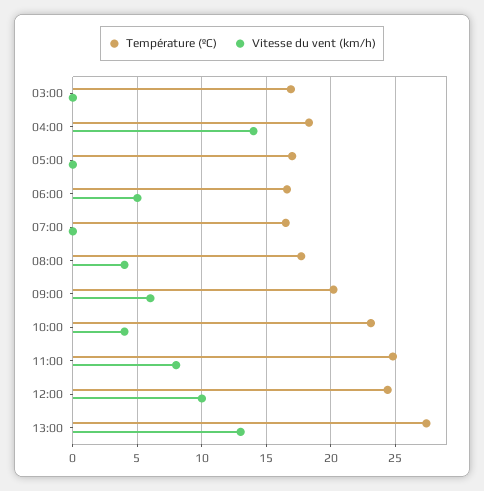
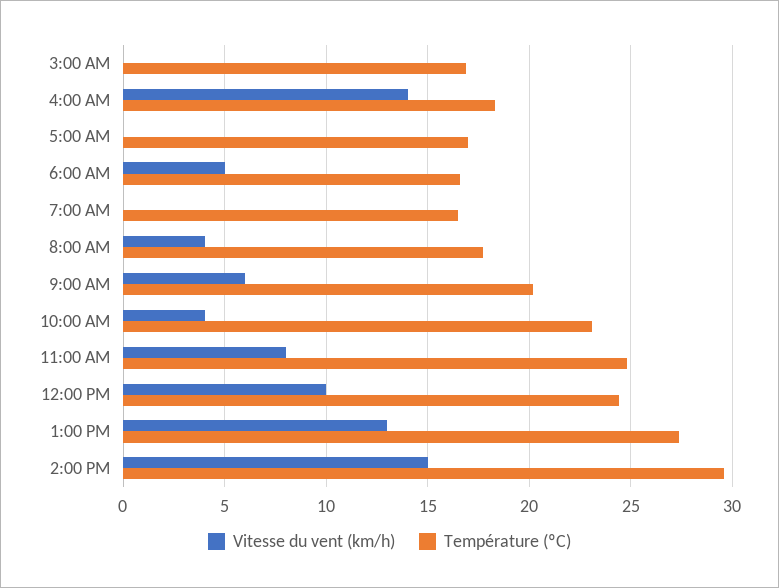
Vitesse du vent (km/h), 2:00 PM: none -> 15
Température (ºC), 2:00 PM: none -> 29.5

